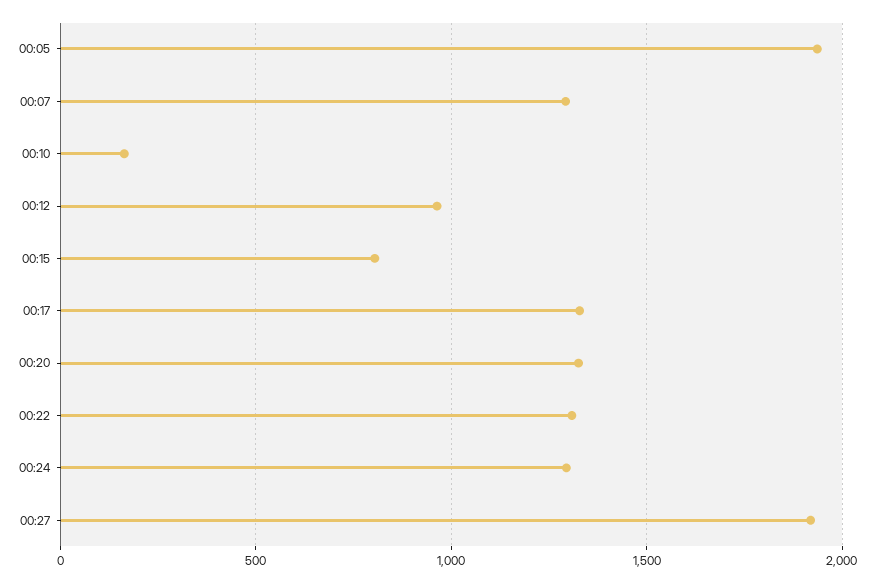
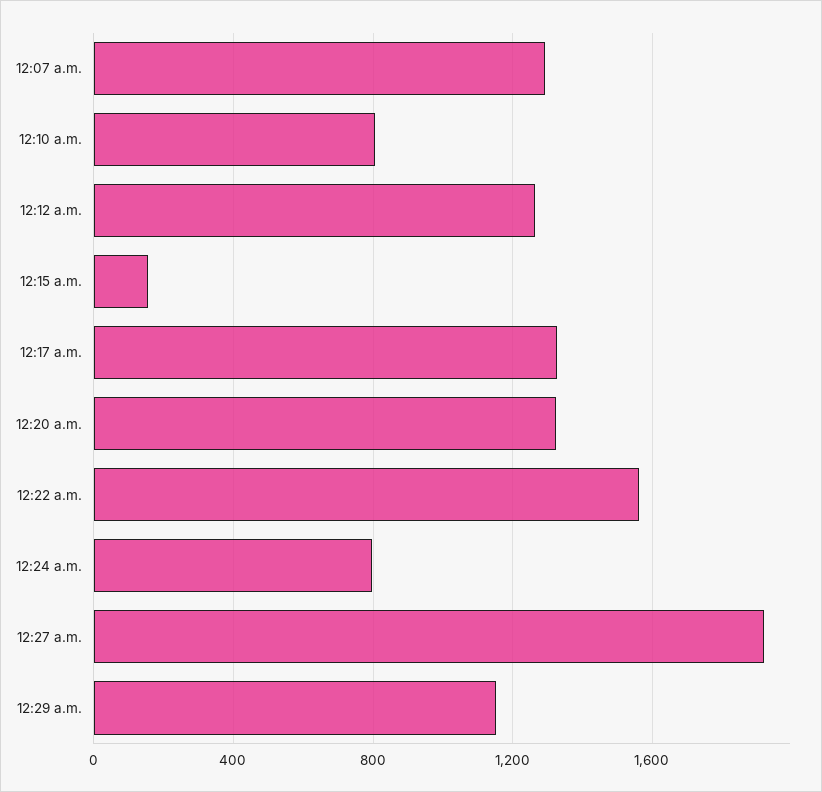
00:05: 1950 -> none
00:10: 150 -> 800
00:12: 950 -> 1250
00:15: 800 -> 150
00:22: 1300 -> 1550
00:24: 1300 -> 800
12:29 a.m.: none -> 1150

